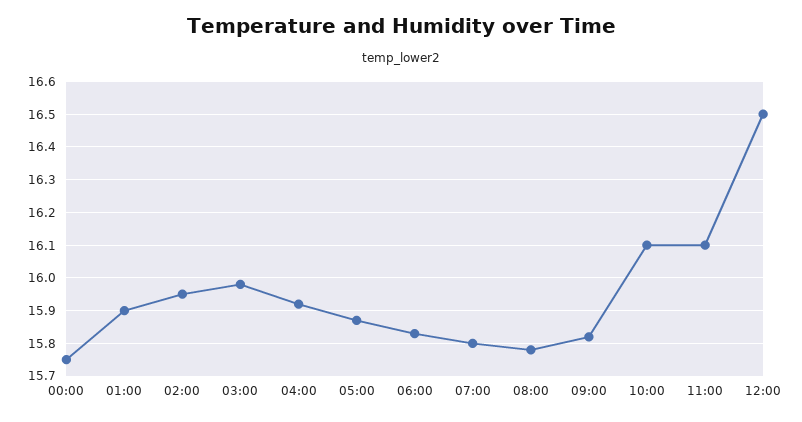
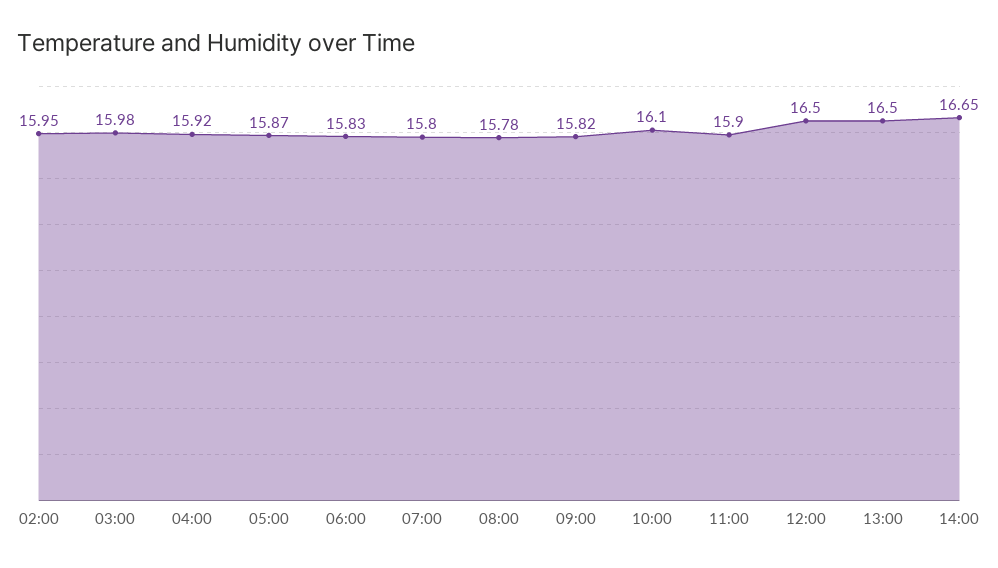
00:00: 15.75 -> none
01:00: 15.9 -> none
11:00: 16.1 -> 15.9
13:00: none -> 16.5
14:00: none -> 16.65

